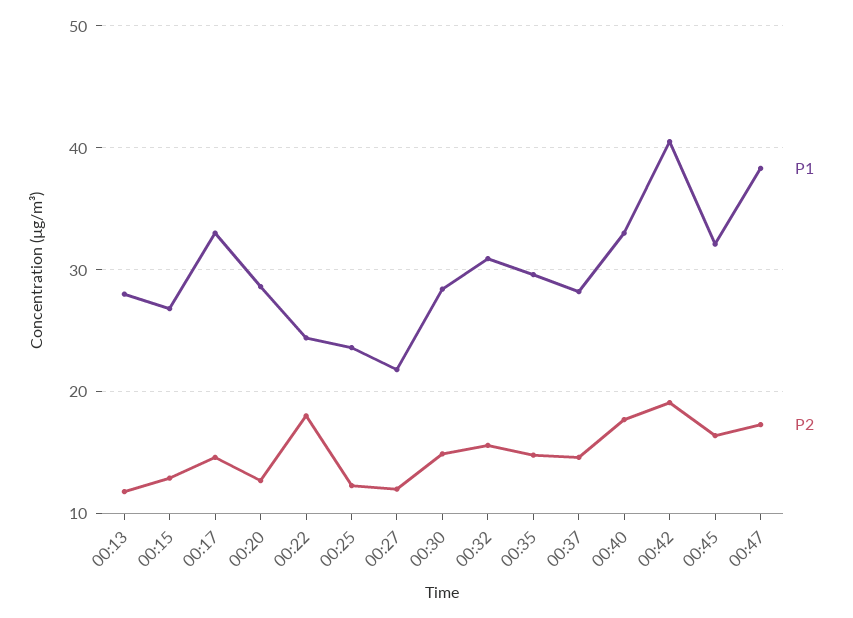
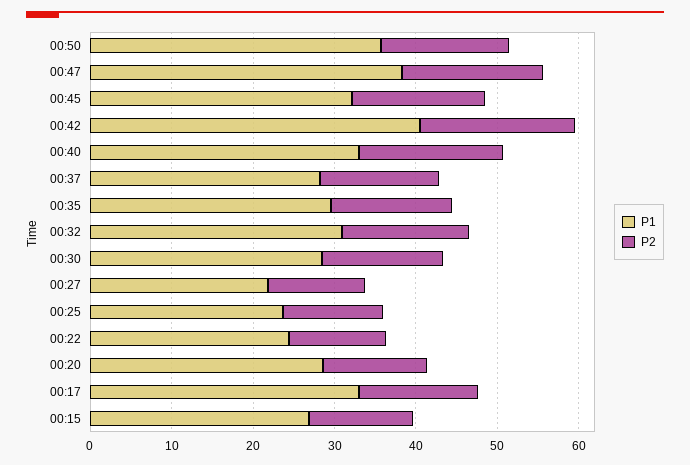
P1, 00:13: 28 -> none
P2, 00:13: 12 -> none
P2, 00:22: 18 -> 12
P1, 00:50: none -> 36
P2, 00:50: none -> 16

